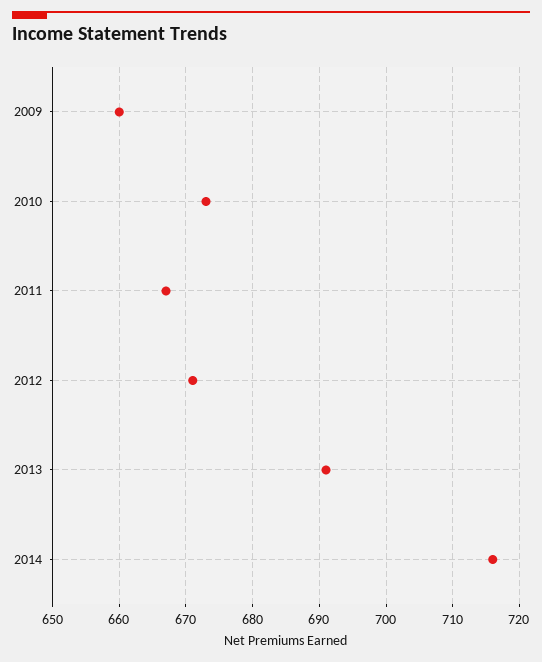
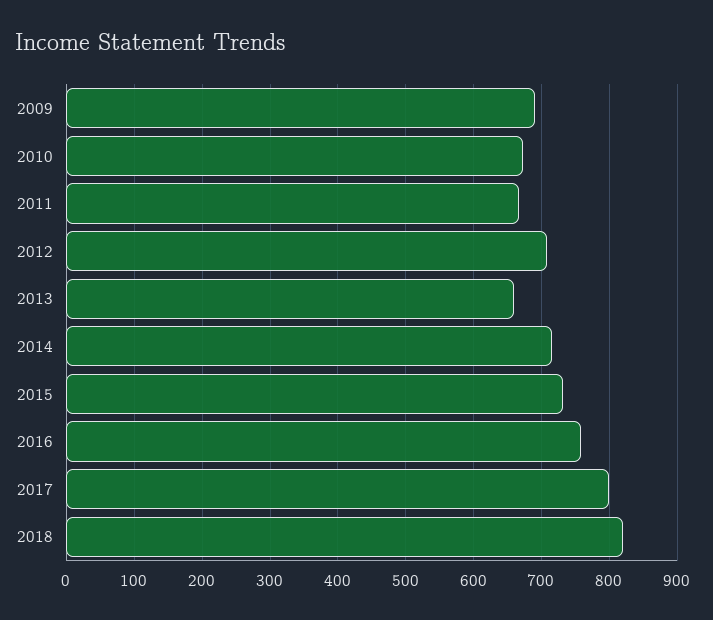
2009: 660 -> 690
2012: 671 -> 710
2013: 691 -> 660
2015: none -> 730
2016: none -> 760
2017: none -> 800
2018: none -> 820

